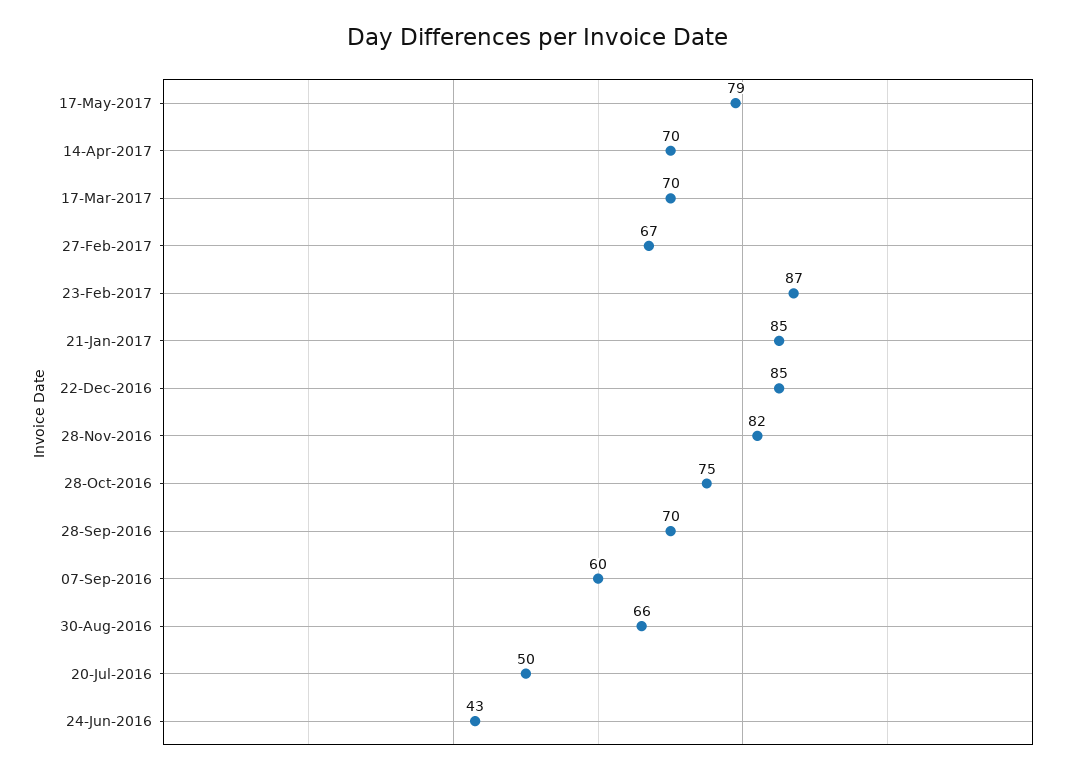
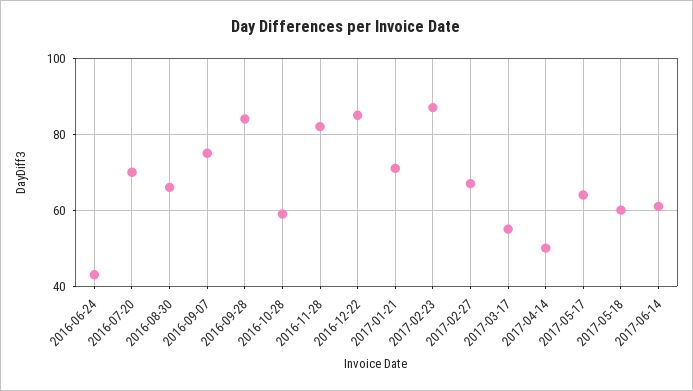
17-May-2017: 79 -> 65
14-Apr-2017: 70 -> 50
17-Mar-2017: 70 -> 55
21-Jan-2017: 85 -> 70
28-Oct-2016: 75 -> 60
28-Sep-2016: 70 -> 85
07-Sep-2016: 60 -> 75
20-Jul-2016: 50 -> 70
2017-05-18: none -> 60
2017-06-14: none -> 60

